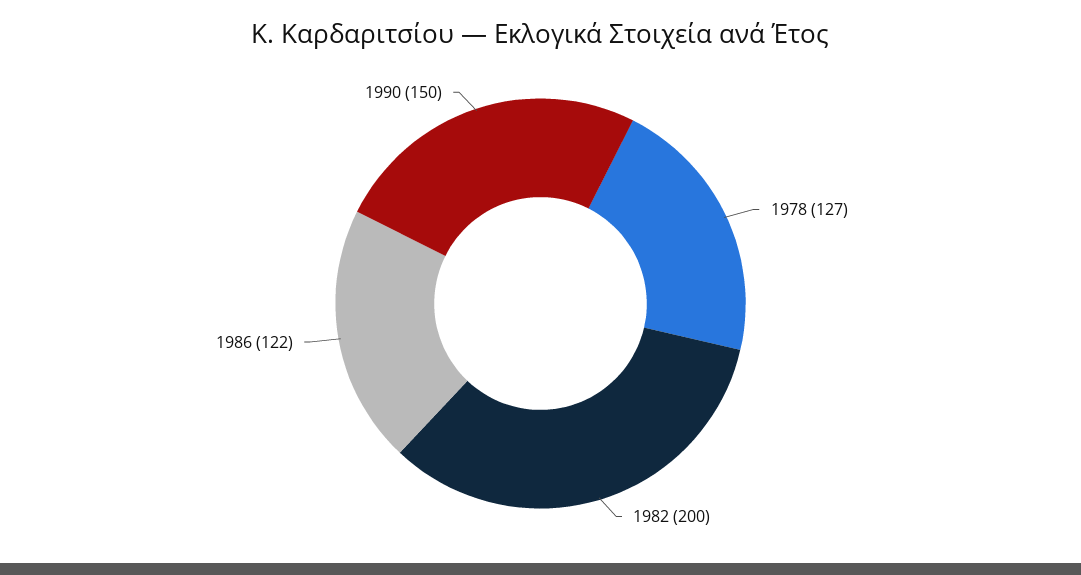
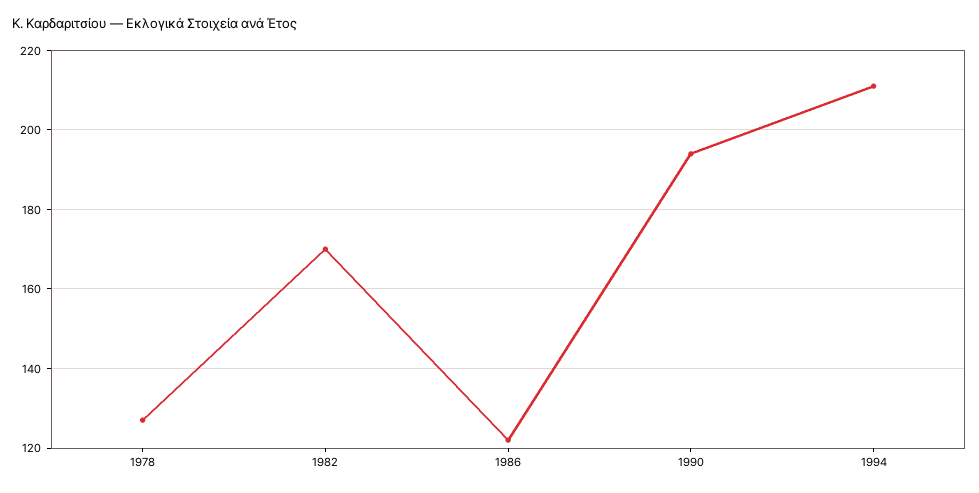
1982: 200 -> 170
1990: 150 -> 195
1994: none -> 210

